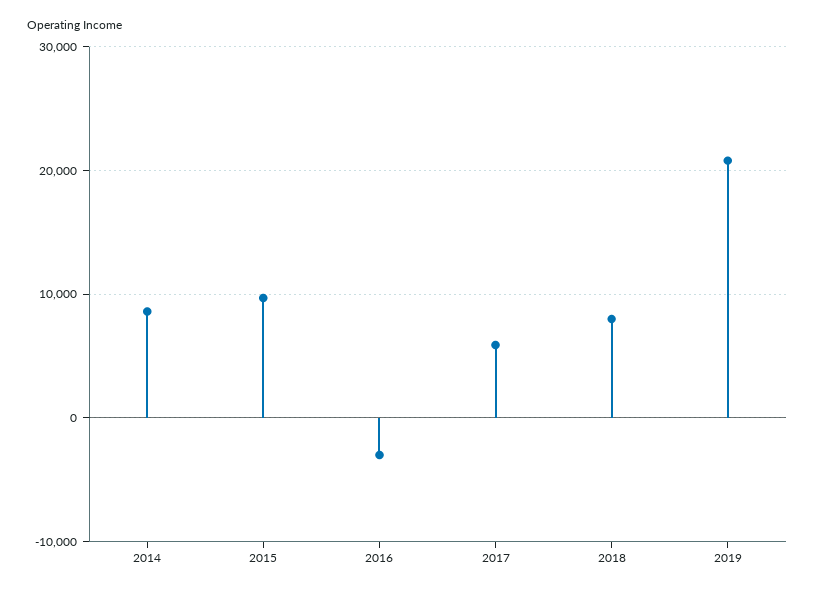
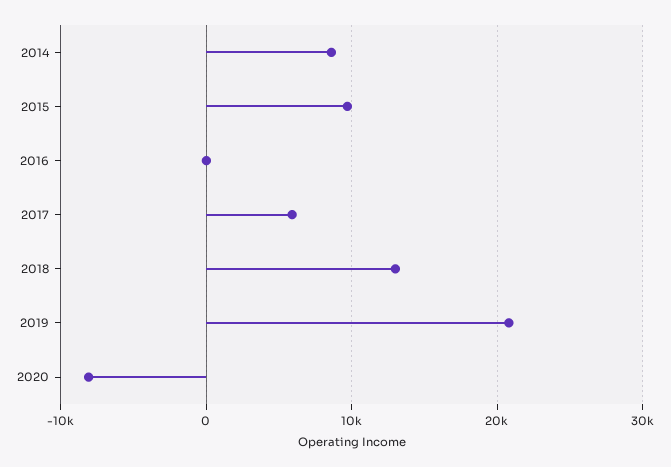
2016: -3000 -> 0
2018: 8000 -> 13000
2020: none -> -8000

